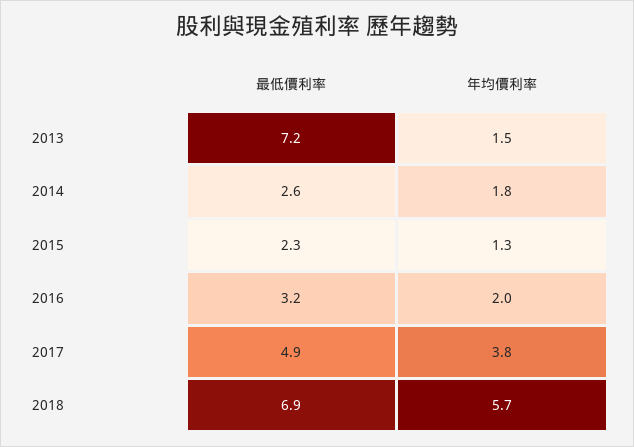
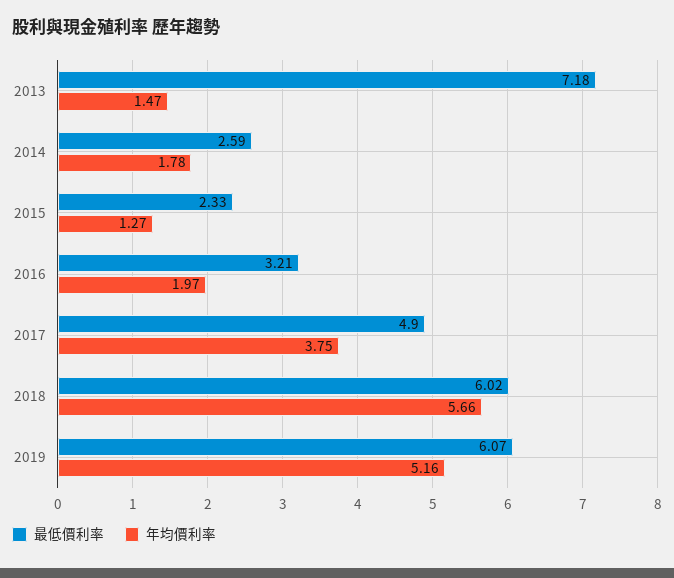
最低價利率, 2018: 6.9 -> 6.02
最低價利率, 2019: none -> 6.07
年均價利率, 2019: none -> 5.16

